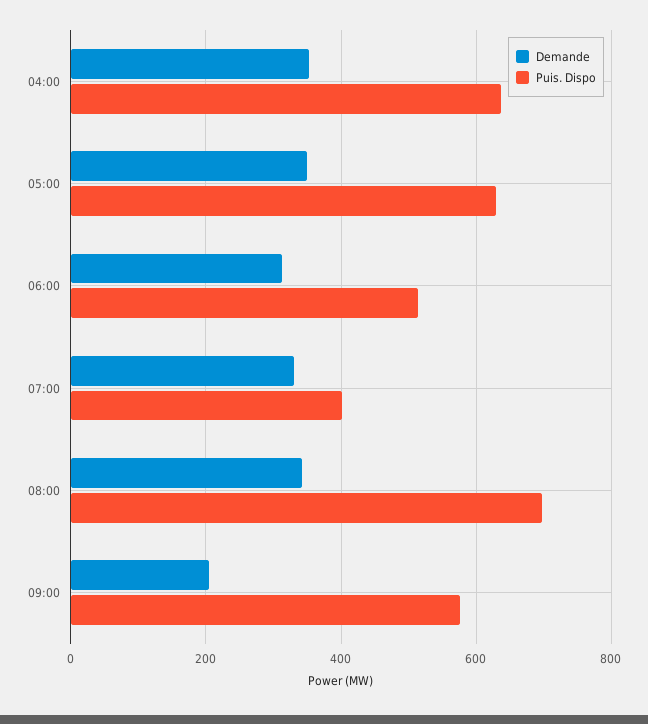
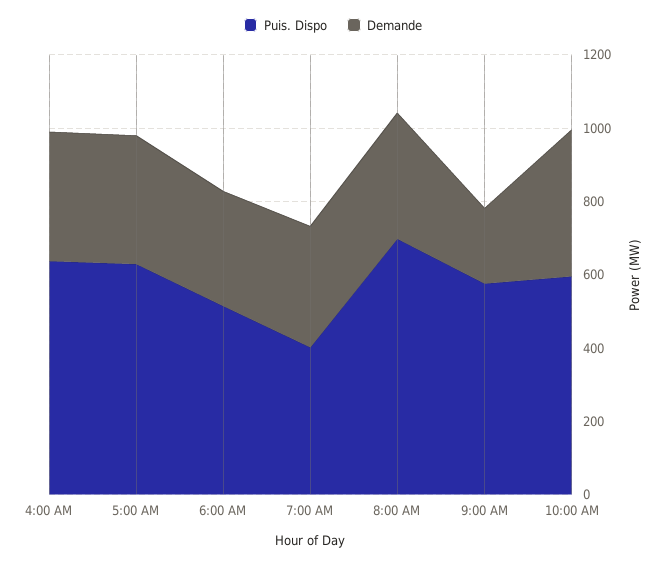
Puis. Dispo, 10:00 AM: none -> 600
Demande, 10:00 AM: none -> 400

